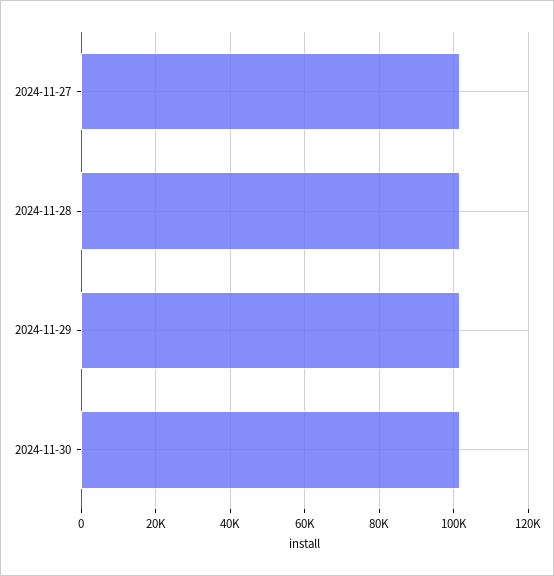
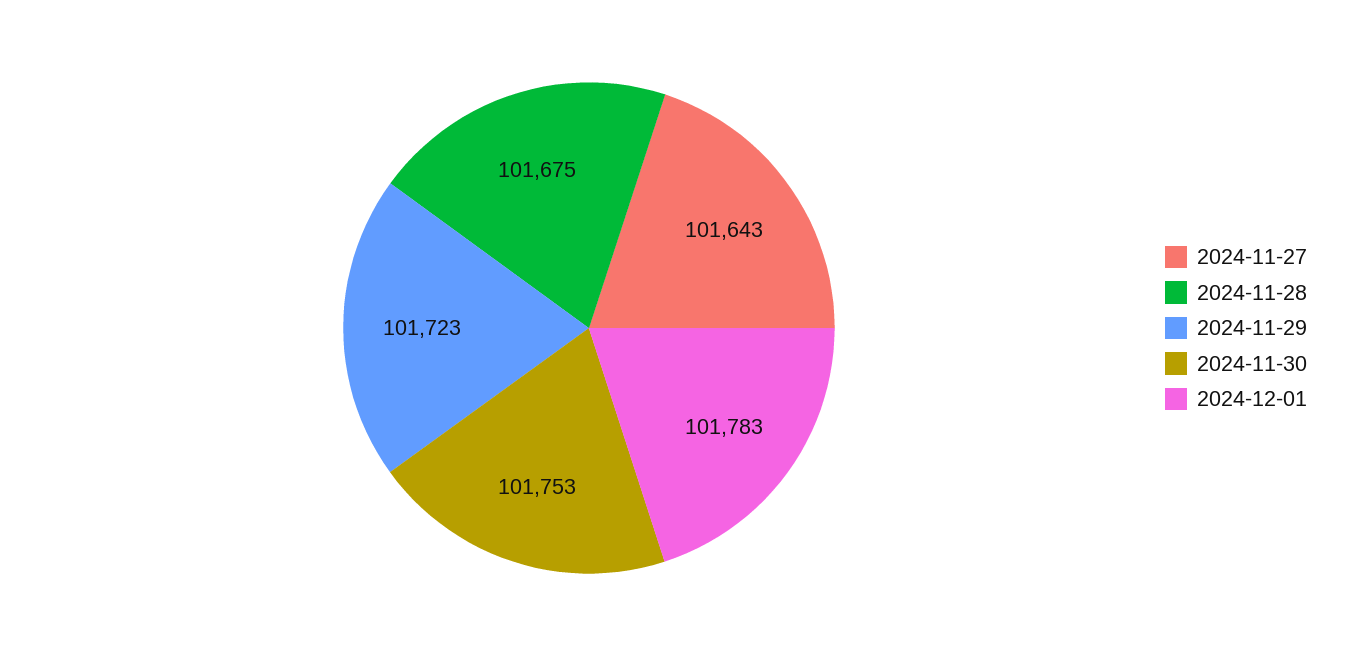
2024-12-01: none -> 101783

